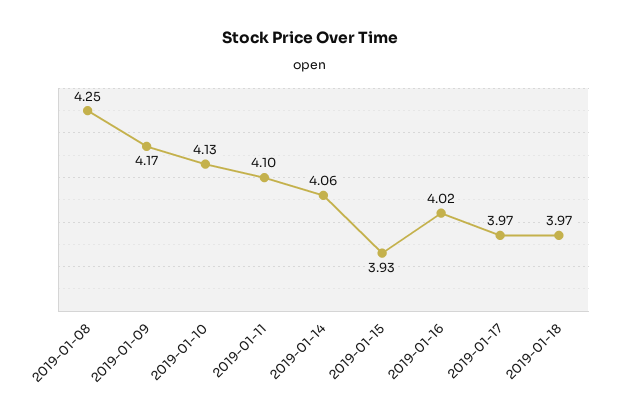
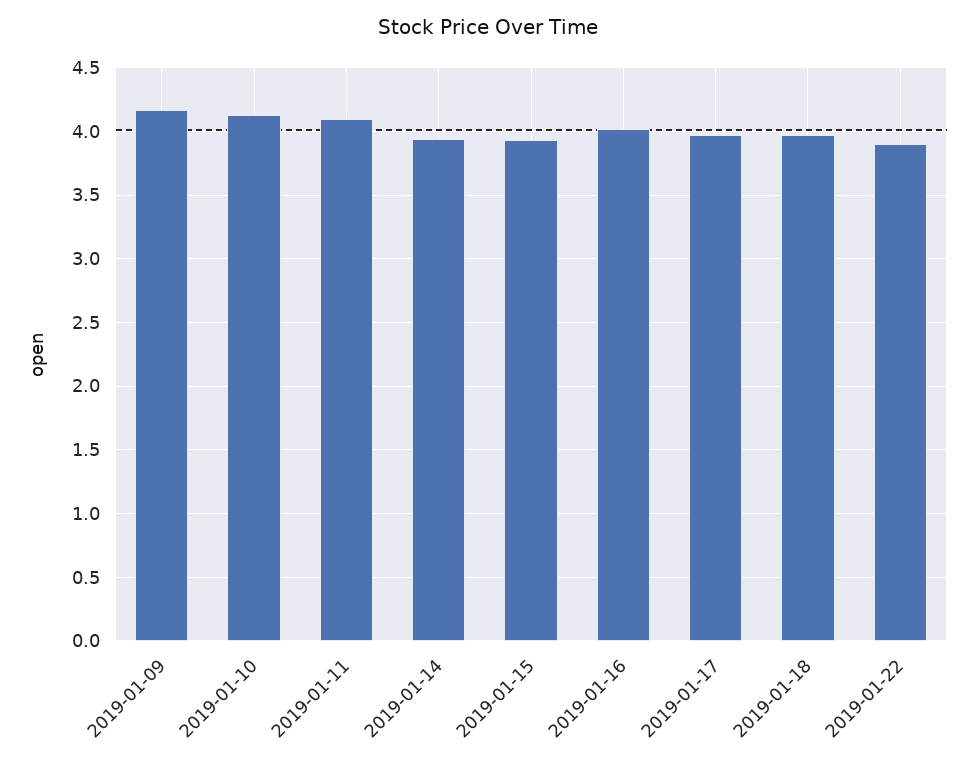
2019-01-08: 4.25 -> none
2019-01-14: 4.06 -> 3.95
2019-01-22: none -> 3.9

